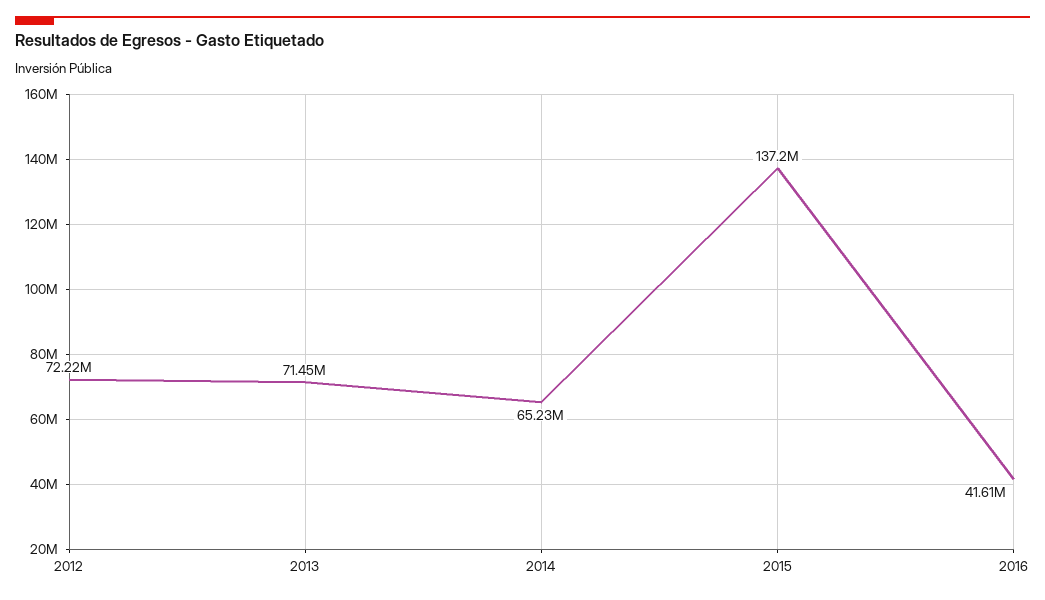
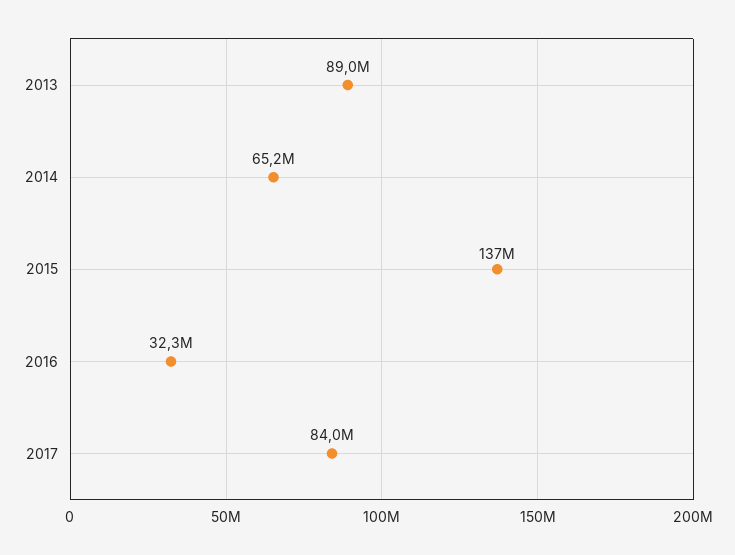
2012: 72220000 -> none
2013: 71450000 -> 89000000
2016: 41610000 -> 32300000
2017: none -> 84000000

